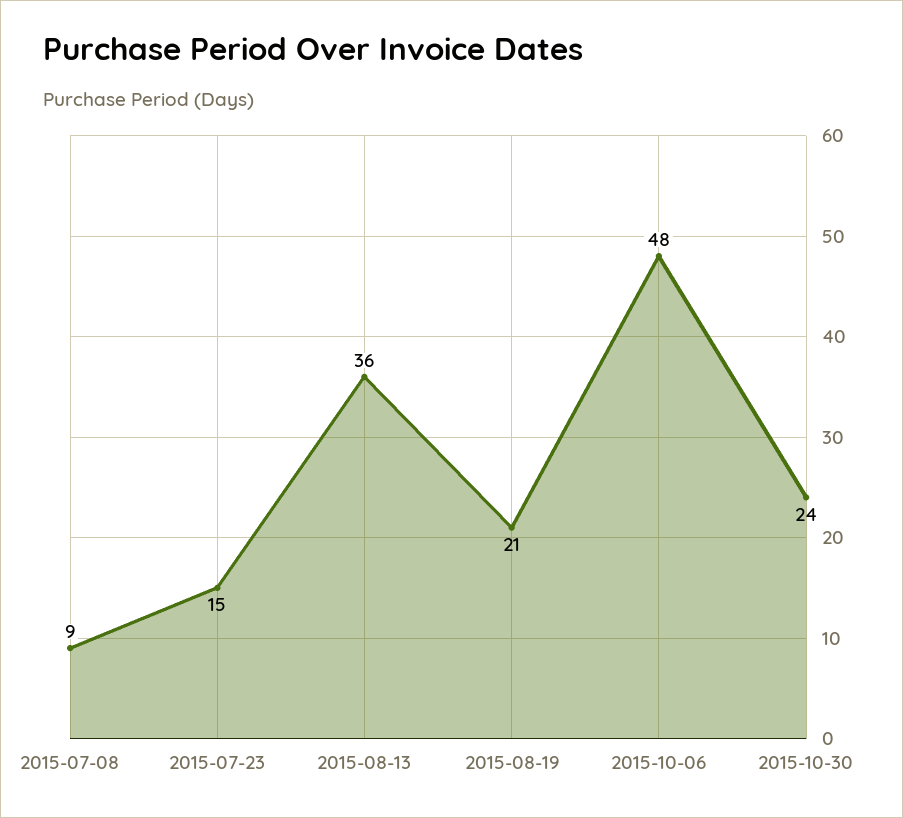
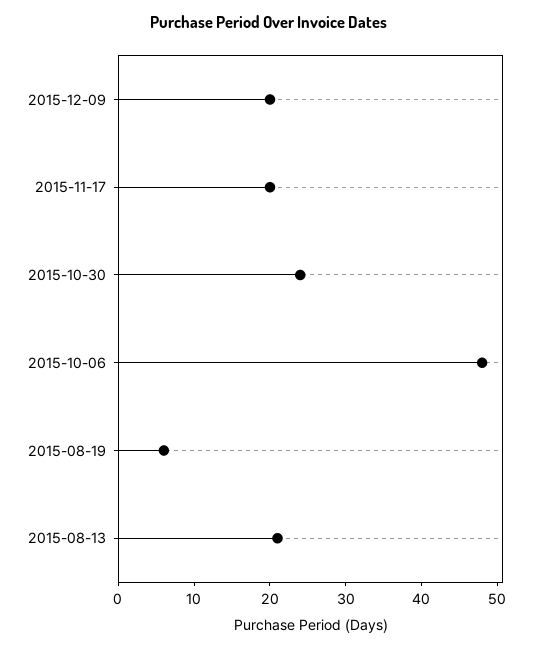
2015-07-08: 9 -> none
2015-07-23: 15 -> none
2015-08-13: 36 -> 20
2015-08-19: 21 -> 5
2015-12-09: none -> 20
2015-11-17: none -> 20

